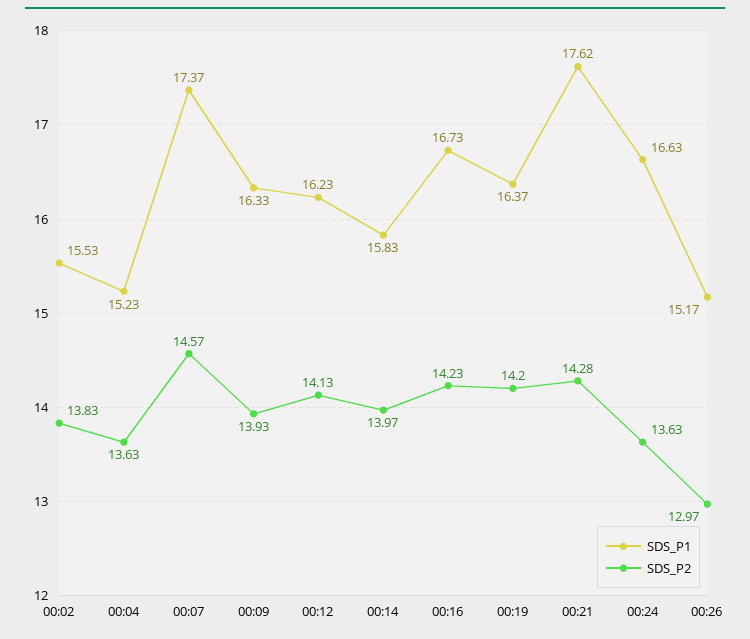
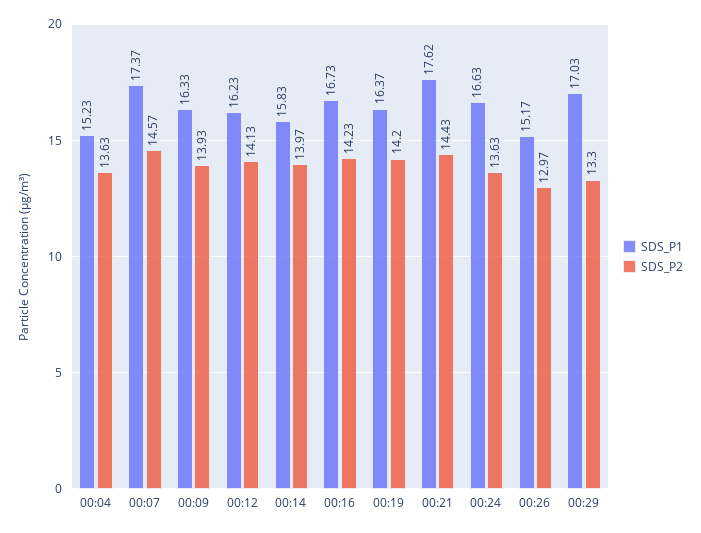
SDS_P1, 00:02: 15.53 -> none
SDS_P2, 00:02: 13.83 -> none
SDS_P2, 00:21: 14.28 -> 14.43
SDS_P1, 00:29: none -> 17.03
SDS_P2, 00:29: none -> 13.3

